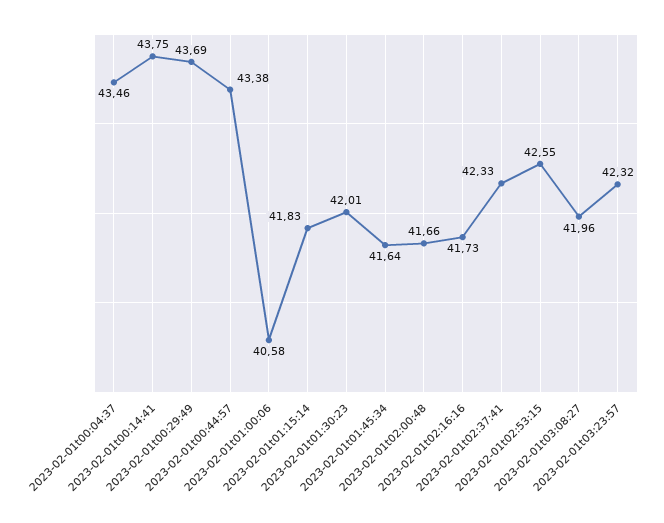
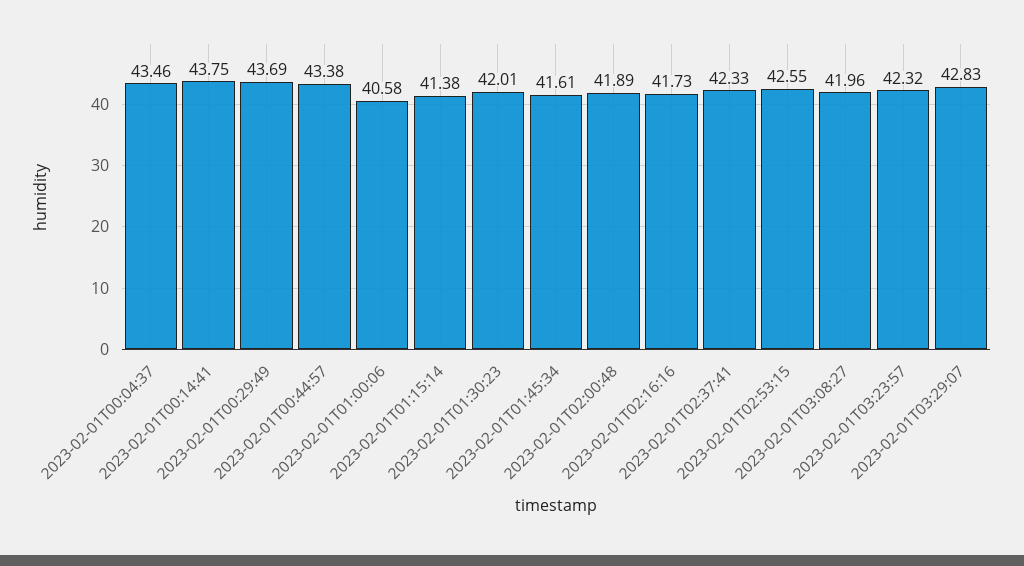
2023-02-01t01:15:14: 41.83 -> 41.38
2023-02-01t01:45:34: 41.64 -> 41.61
2023-02-01t02:00:48: 41.66 -> 41.89
2023-02-01T03:29:07: none -> 42.83

